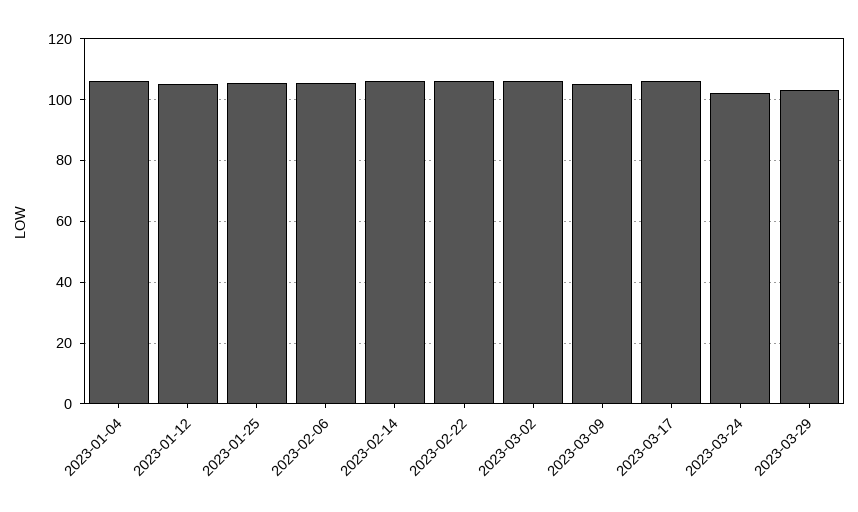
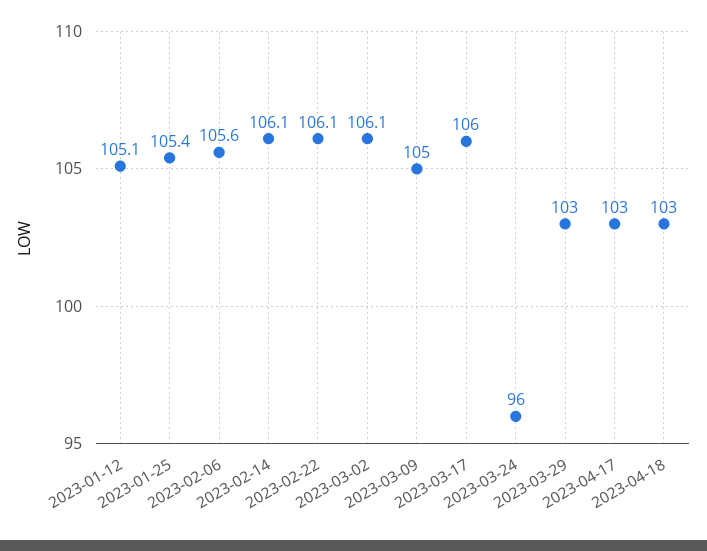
2023-01-04: 106 -> none
2023-03-24: 102 -> 96
2023-04-17: none -> 103
2023-04-18: none -> 103

